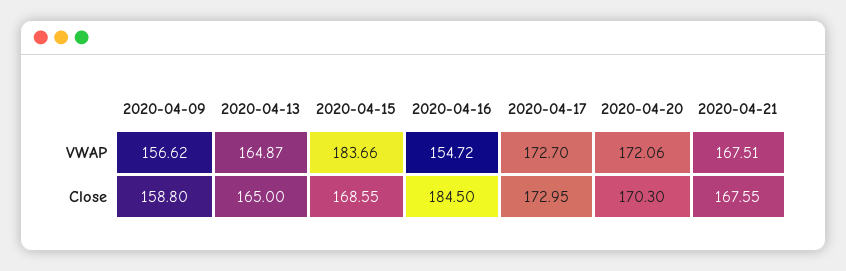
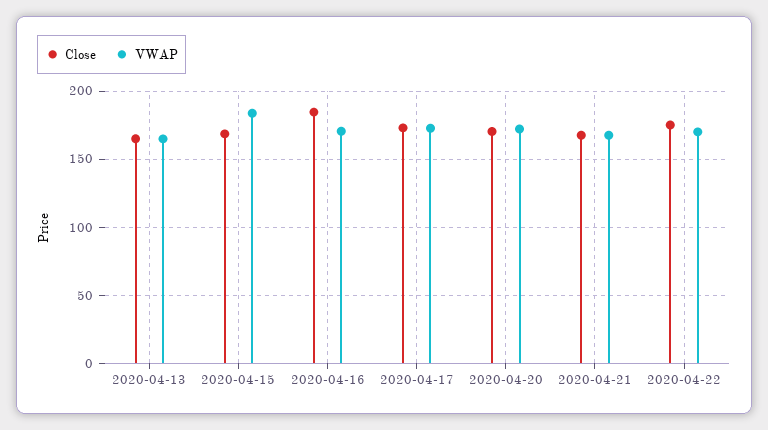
VWAP, 2020-04-09: 156.62 -> none
VWAP, 2020-04-16: 154.72 -> 170
Close, 2020-04-09: 158.8 -> none
Close, 2020-04-22: none -> 175
VWAP, 2020-04-22: none -> 170

